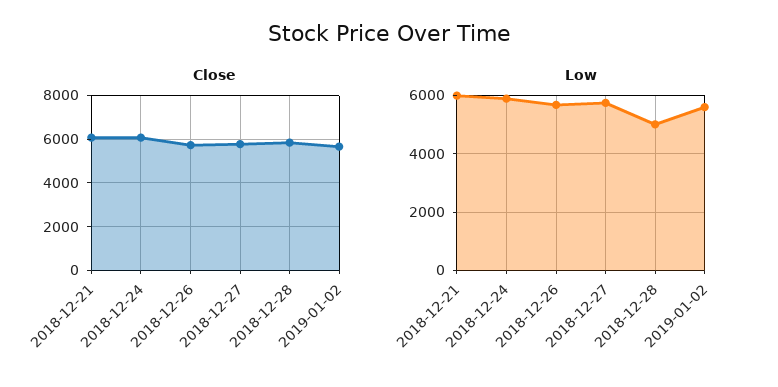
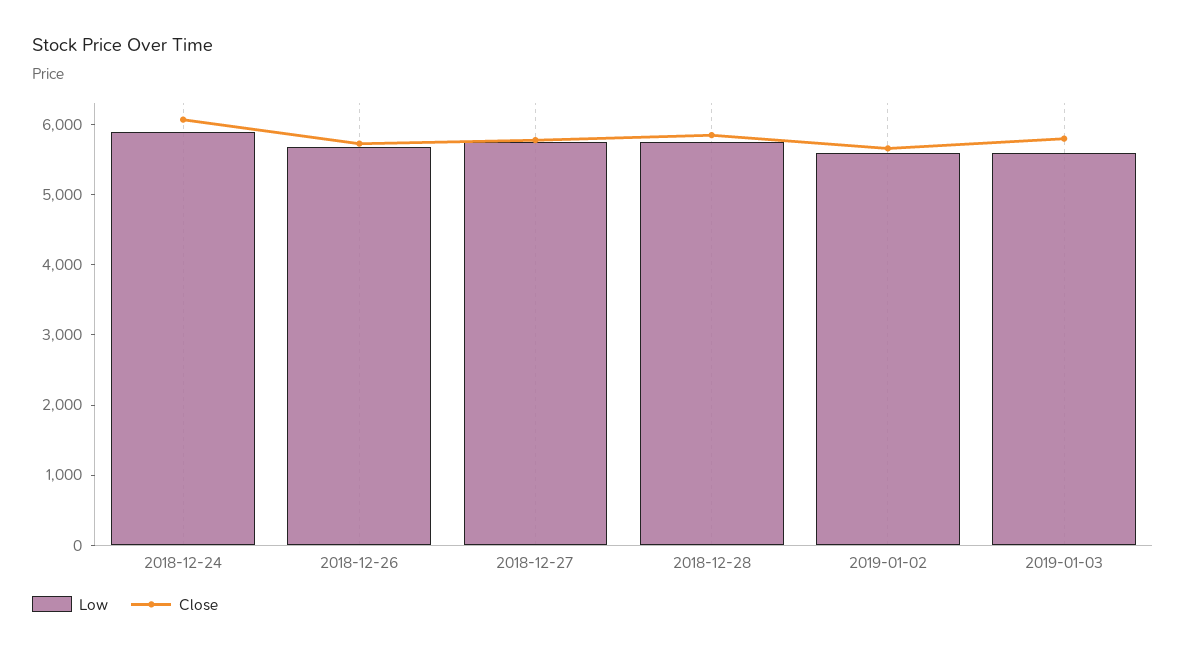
Close, 2018-12-21: 6000 -> none
Low, 2018-12-21: 6000 -> none
Low, 2018-12-28: 5000 -> 5800
Low, 2019-01-03: none -> 5600
Close, 2019-01-03: none -> 5800

